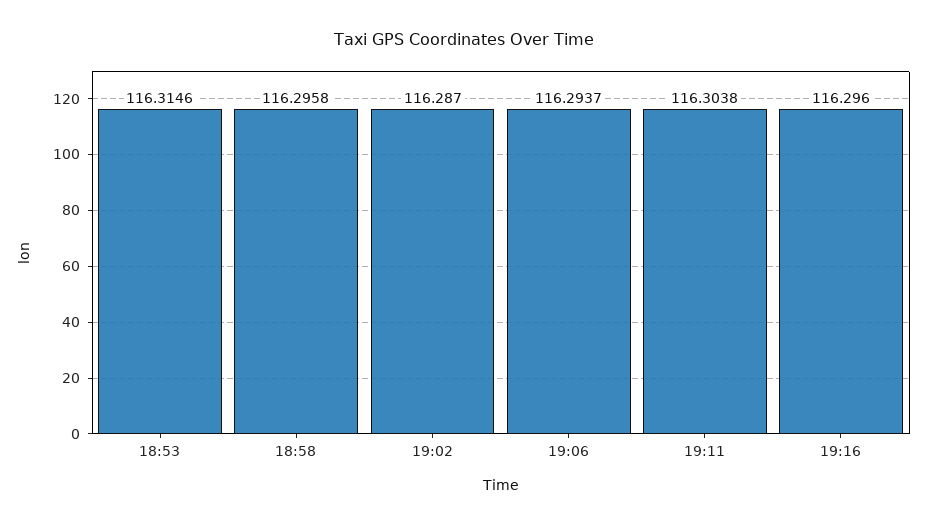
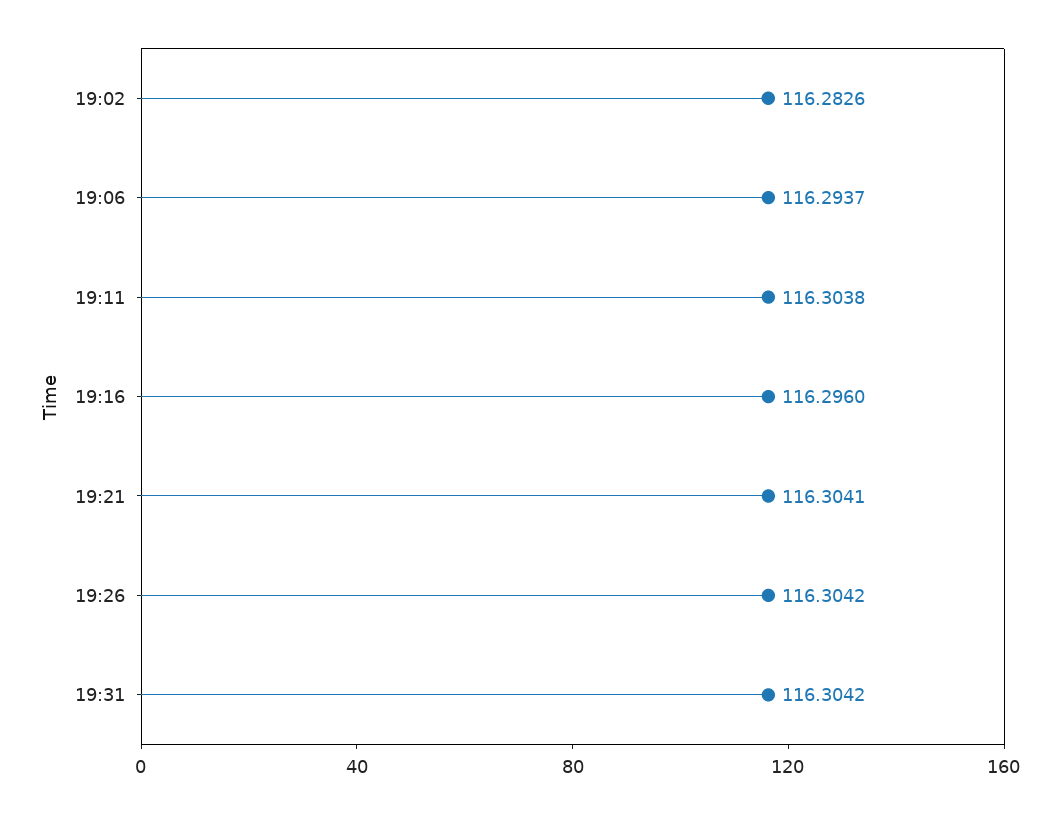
18:53: 116.3146 -> none
18:58: 116.2958 -> none
19:02: 116.287 -> 116.2826
19:21: none -> 116.3041
19:26: none -> 116.3042
19:31: none -> 116.3042

